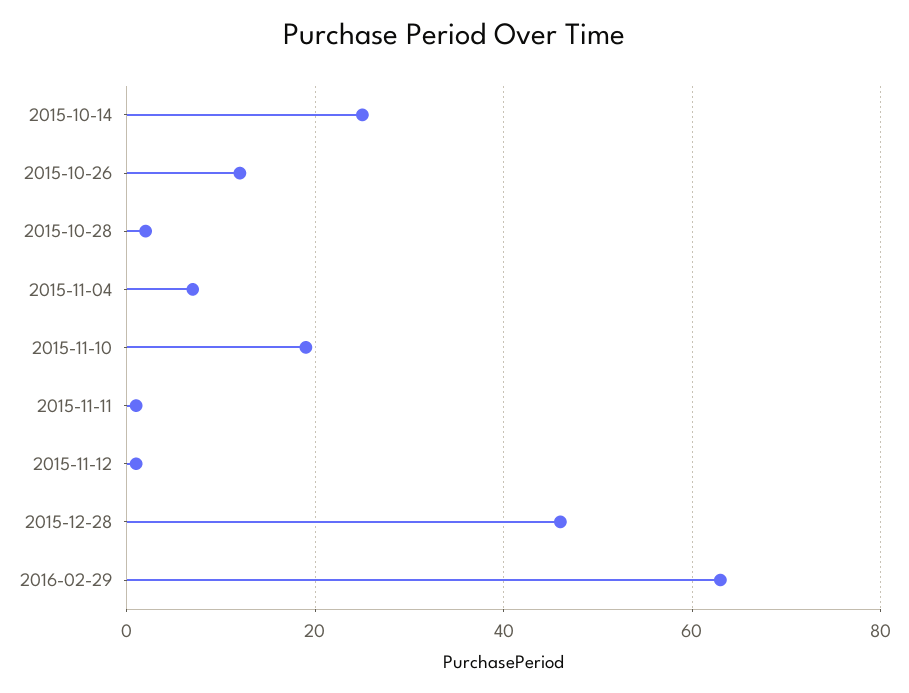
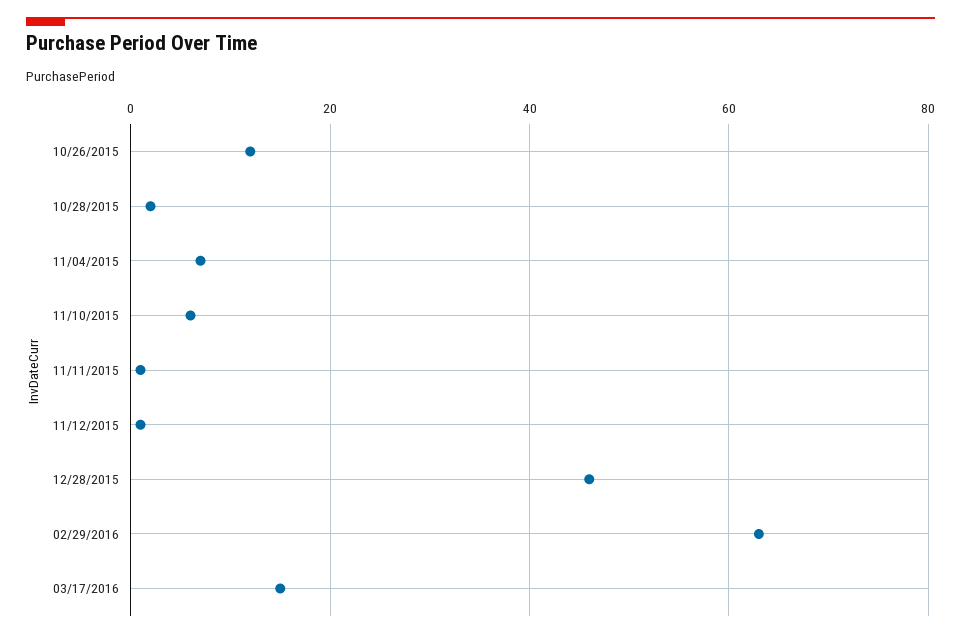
2015-10-14: 25 -> none
2015-11-10: 20 -> 5
03/17/2016: none -> 15

